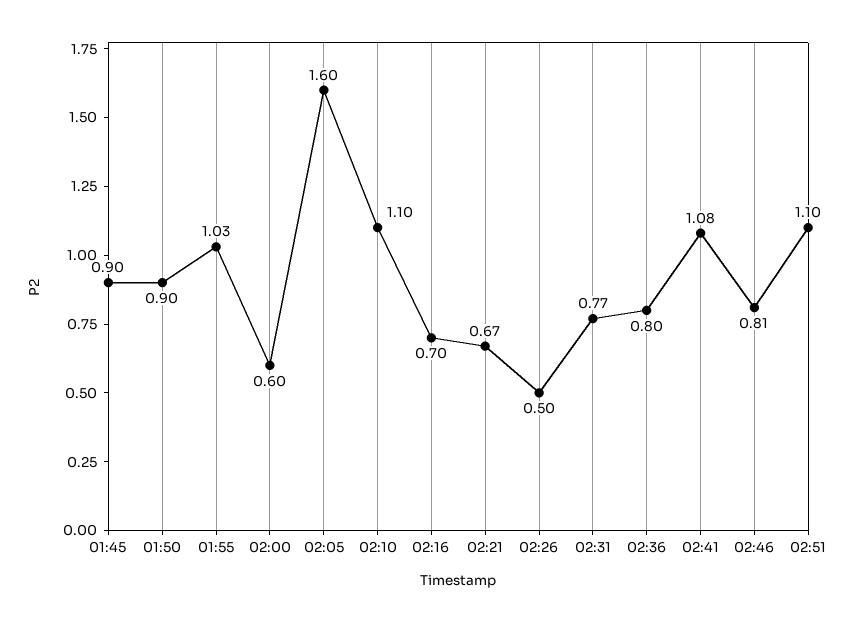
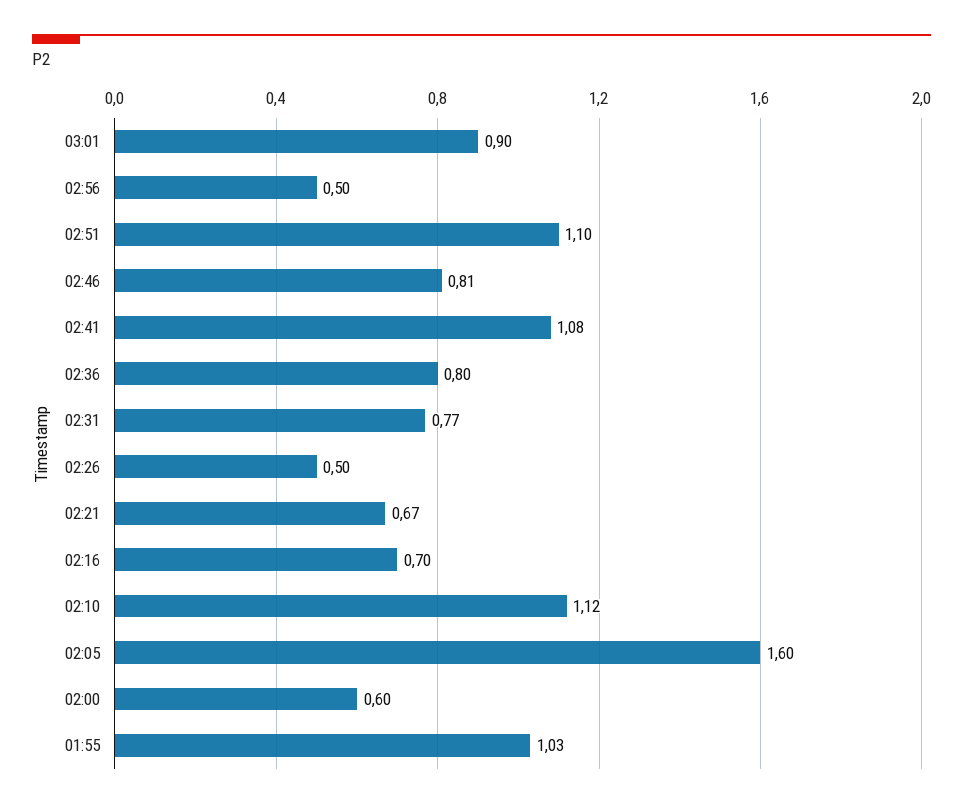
01:45: 0.9 -> none
01:50: 0.9 -> none
02:10: 1.1 -> 1.12
03:01: none -> 0.9
02:56: none -> 0.5

